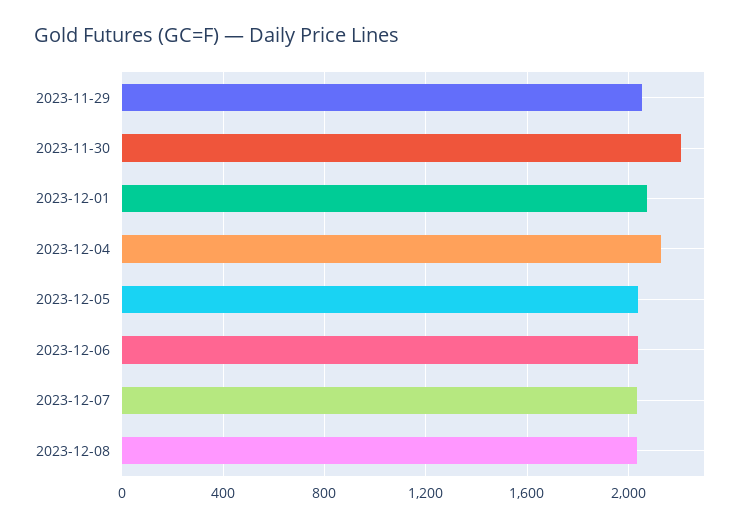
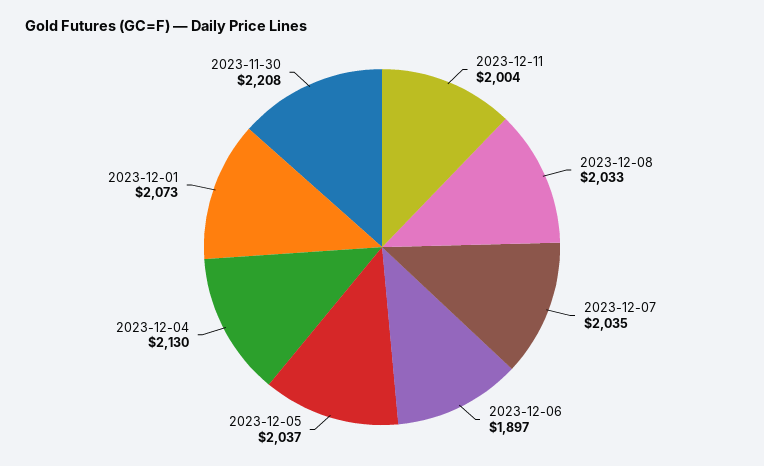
2023-11-29: 2050 -> none
2023-12-06: 2050 -> 1897
2023-12-11: none -> 2004

